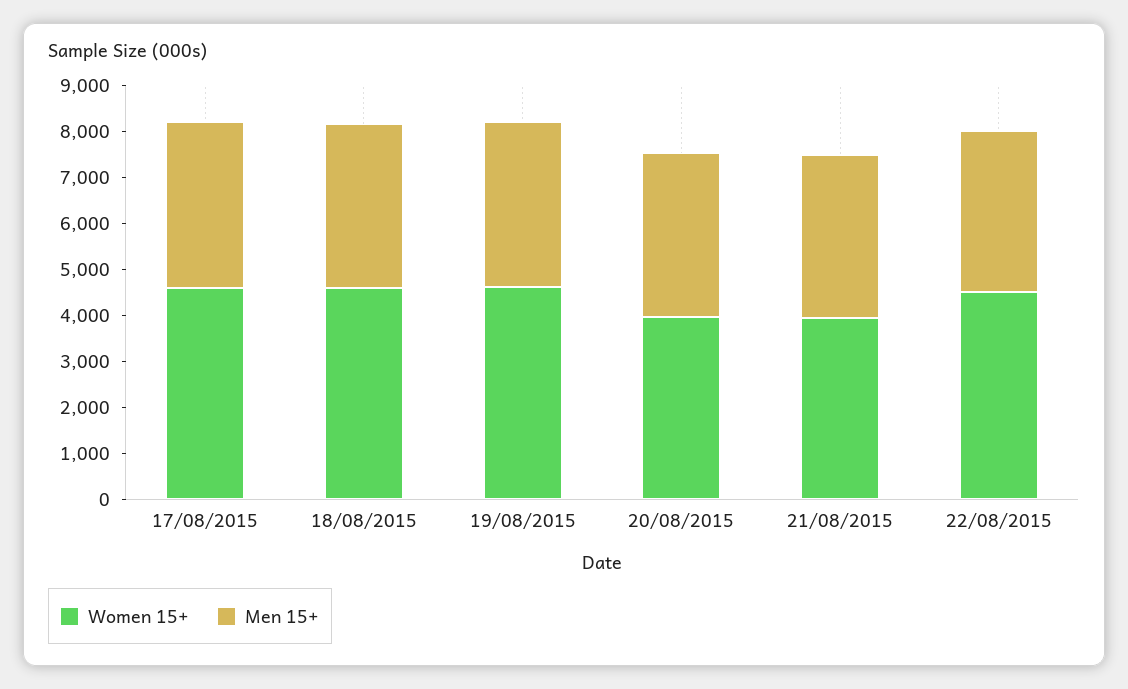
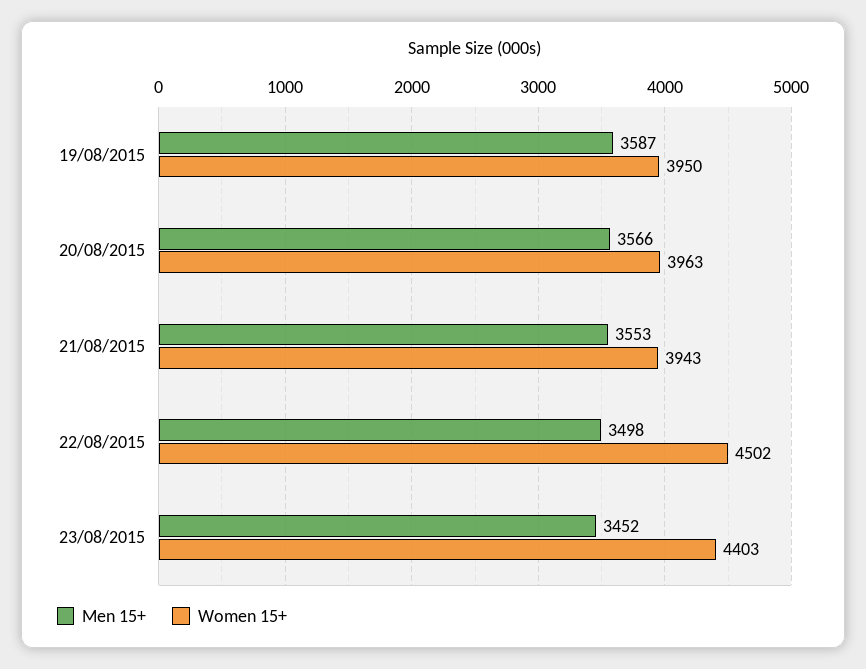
Women 15+, 17/08/2015: 4600 -> none
Men 15+, 17/08/2015: 3600 -> none
Women 15+, 18/08/2015: 4600 -> none
Men 15+, 18/08/2015: 3600 -> none
Women 15+, 19/08/2015: 4600 -> 3950
Men 15+, 23/08/2015: none -> 3452
Women 15+, 23/08/2015: none -> 4403

